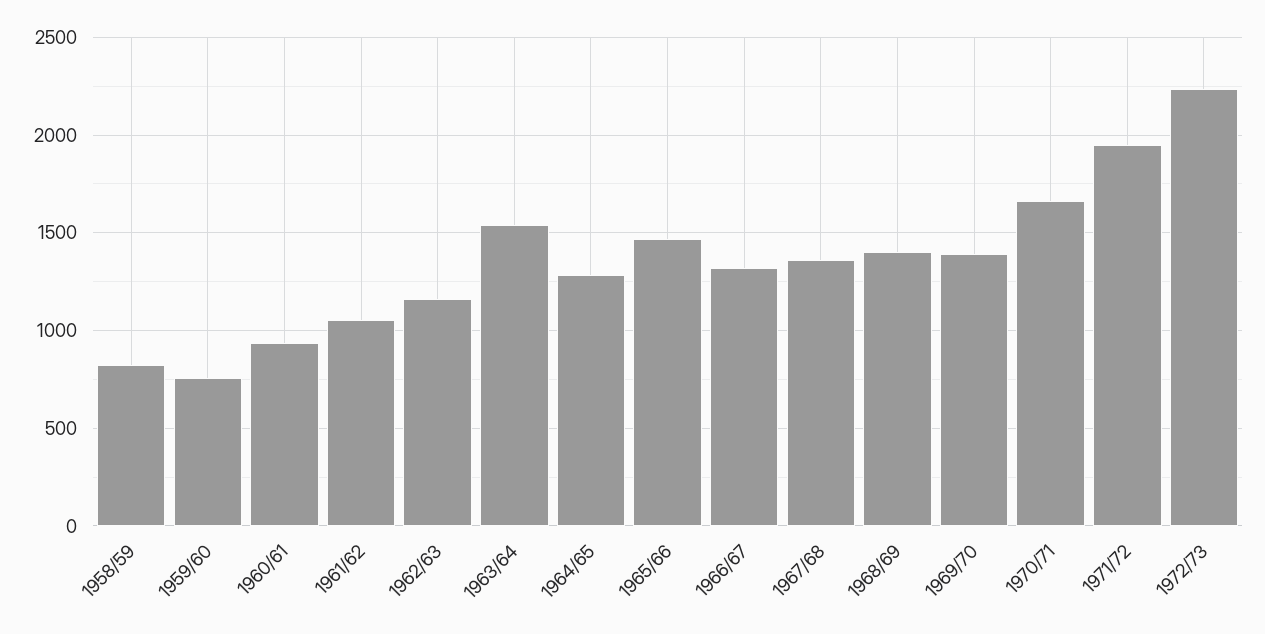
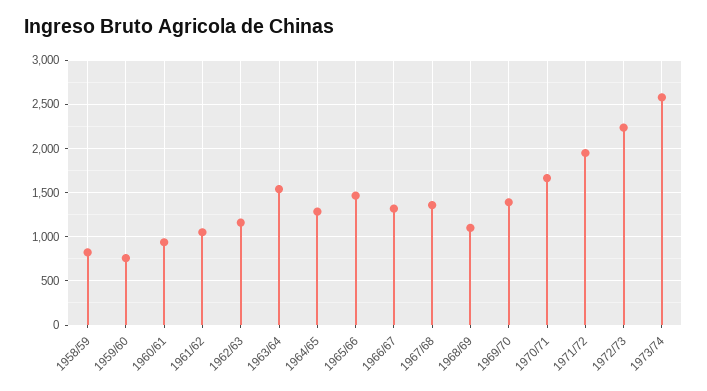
1968/69: 1400 -> 1100
1973/74: none -> 2600

